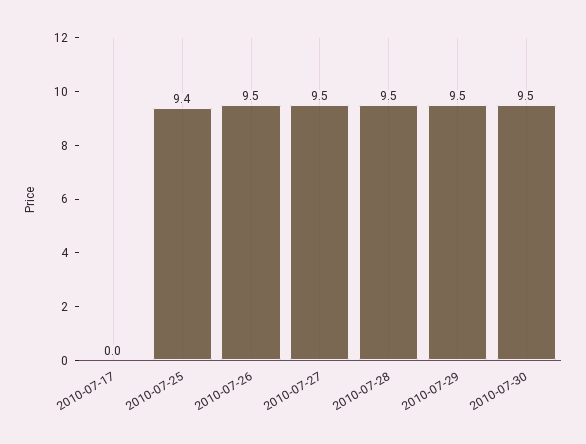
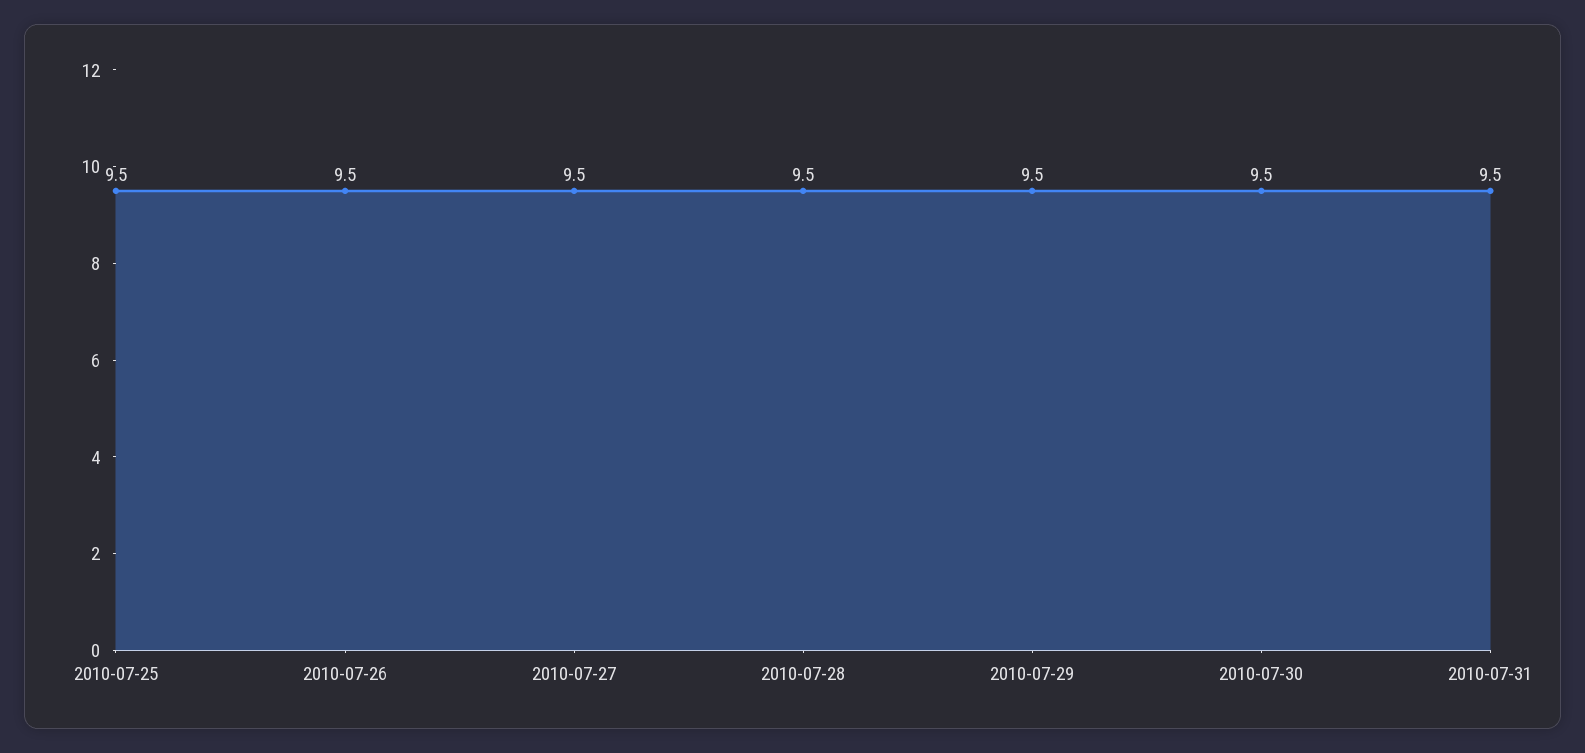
2010-07-17: 0 -> none
2010-07-25: 9.4 -> 9.5
2010-07-31: none -> 9.5

